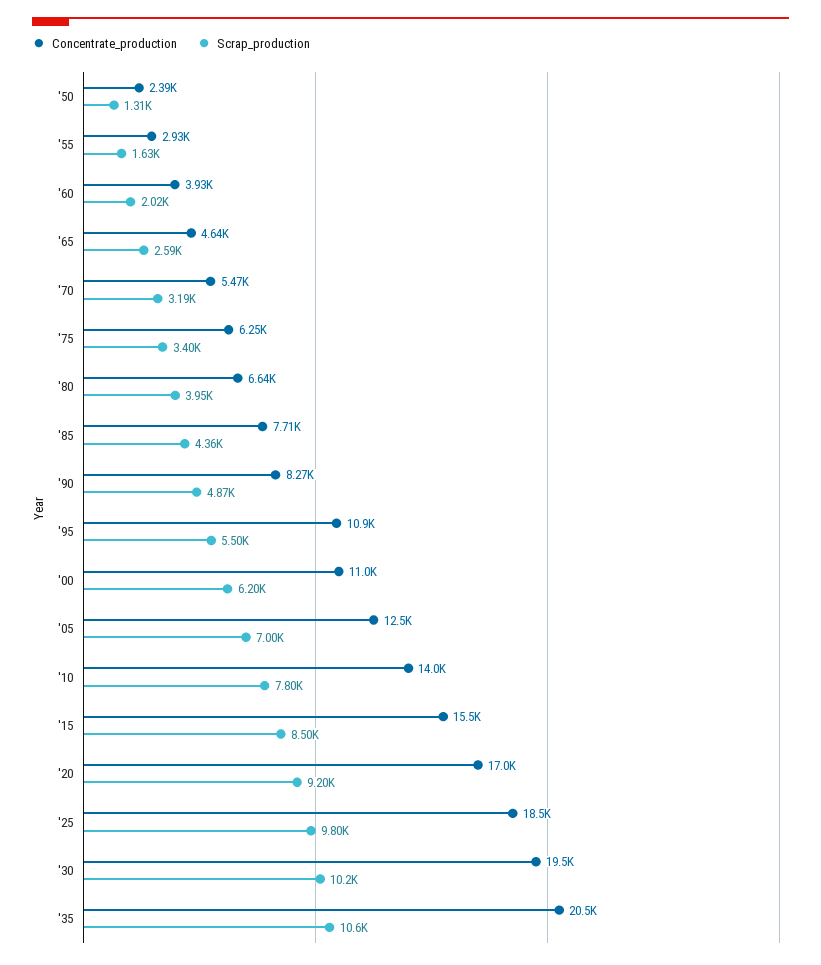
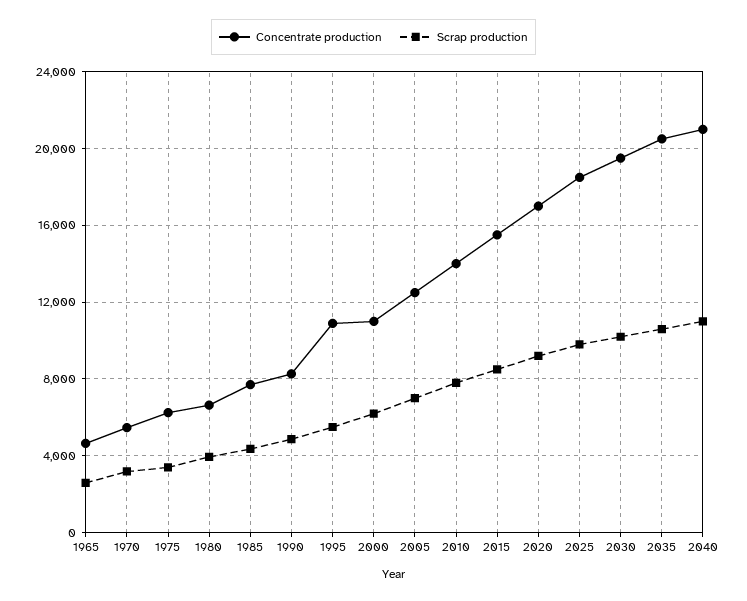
Concentrate_production, '50: 2390 -> none
Scrap_production, '50: 1310 -> none
Concentrate_production, '55: 2930 -> none
Scrap_production, '55: 1630 -> none
Concentrate_production, '60: 3930 -> none
Scrap_production, '60: 2020 -> none
Concentrate_production, 2040: none -> 21000
Scrap_production, 2040: none -> 11000

